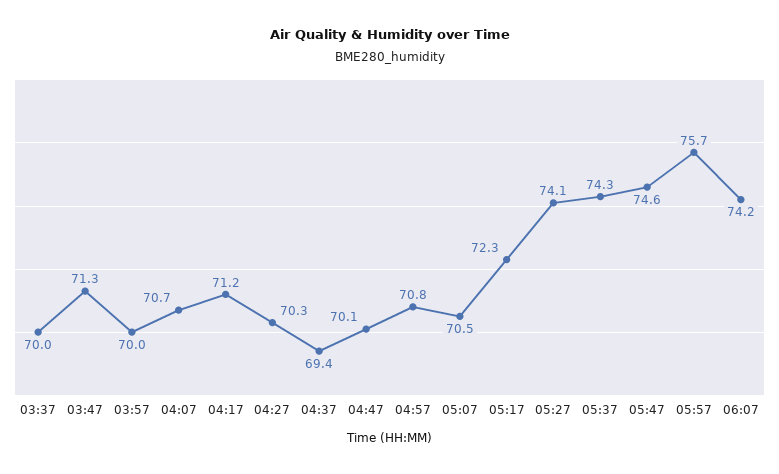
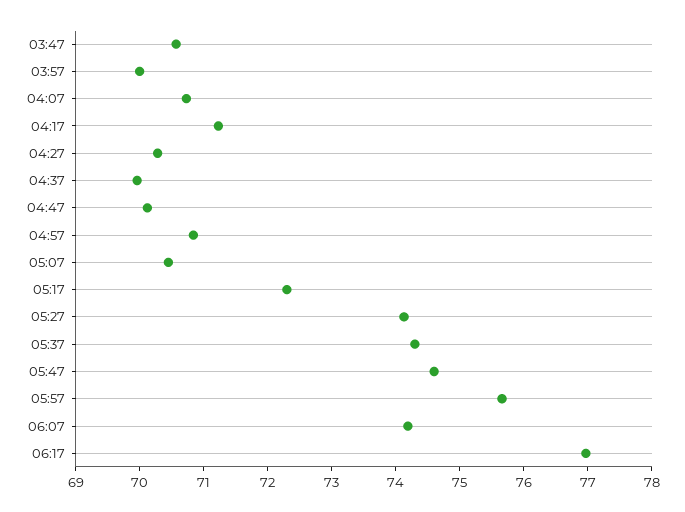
03:37: 70 -> none
03:47: 71.3 -> 70.6
04:37: 69.4 -> 70
06:17: none -> 77

